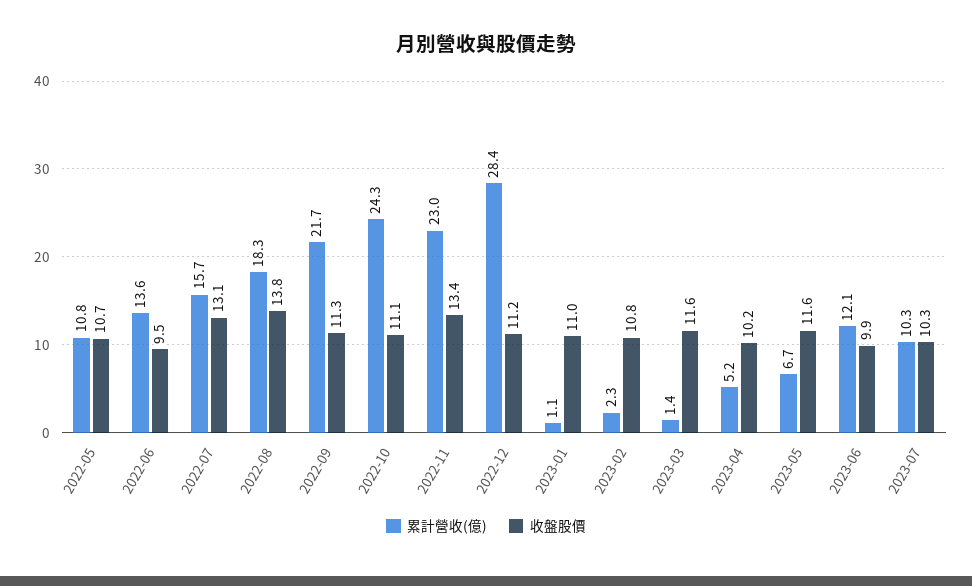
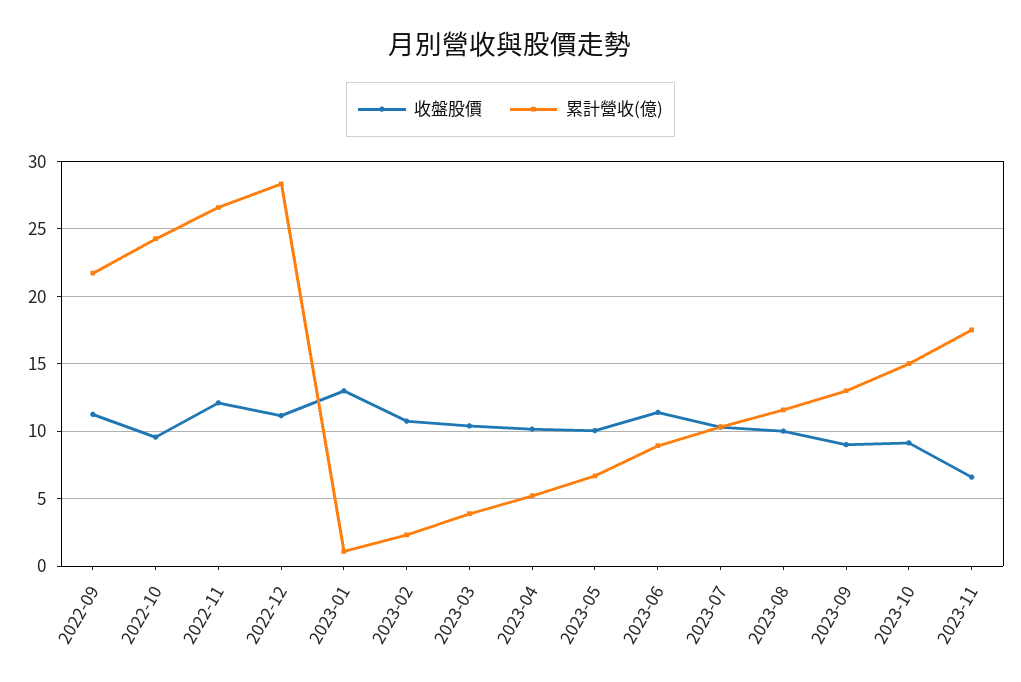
累計營收(億), 2022-05: 10.8 -> none
收盤股價, 2022-05: 10.7 -> none
累計營收(億), 2022-06: 13.6 -> none
收盤股價, 2022-06: 9.5 -> none
累計營收(億), 2022-07: 15.7 -> none
收盤股價, 2022-07: 13.1 -> none
累計營收(億), 2022-08: 18.3 -> none
收盤股價, 2022-08: 13.8 -> none
收盤股價, 2022-10: 11.1 -> 9.5
累計營收(億), 2022-11: 23 -> 26.5
收盤股價, 2022-11: 13.4 -> 12
收盤股價, 2023-01: 11 -> 13
累計營收(億), 2023-03: 1.4 -> 4
收盤股價, 2023-03: 11.6 -> 10.5
收盤股價, 2023-05: 11.6 -> 10
累計營收(億), 2023-06: 12.1 -> 9
收盤股價, 2023-06: 9.9 -> 11.5
收盤股價, 2023-08: none -> 10
累計營收(億), 2023-08: none -> 11.5
收盤股價, 2023-09: none -> 9
累計營收(億), 2023-09: none -> 13
收盤股價, 2023-10: none -> 9
累計營收(億), 2023-10: none -> 15
收盤股價, 2023-11: none -> 6.5
累計營收(億), 2023-11: none -> 17.5

